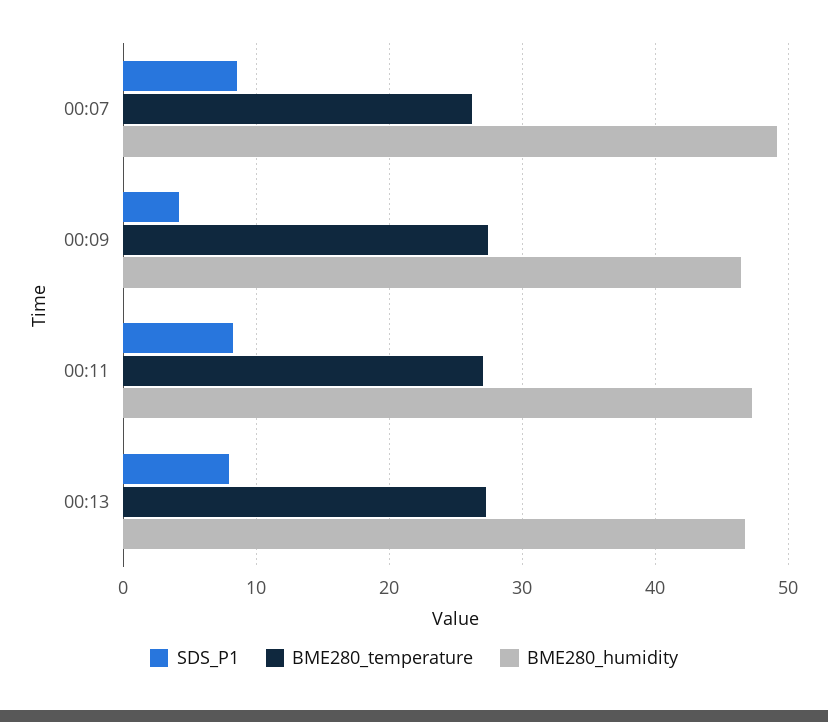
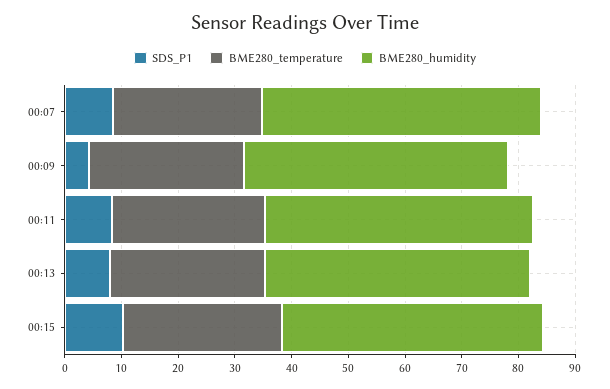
SDS_P1, 00:15: none -> 10
BME280_temperature, 00:15: none -> 28
BME280_humidity, 00:15: none -> 46

